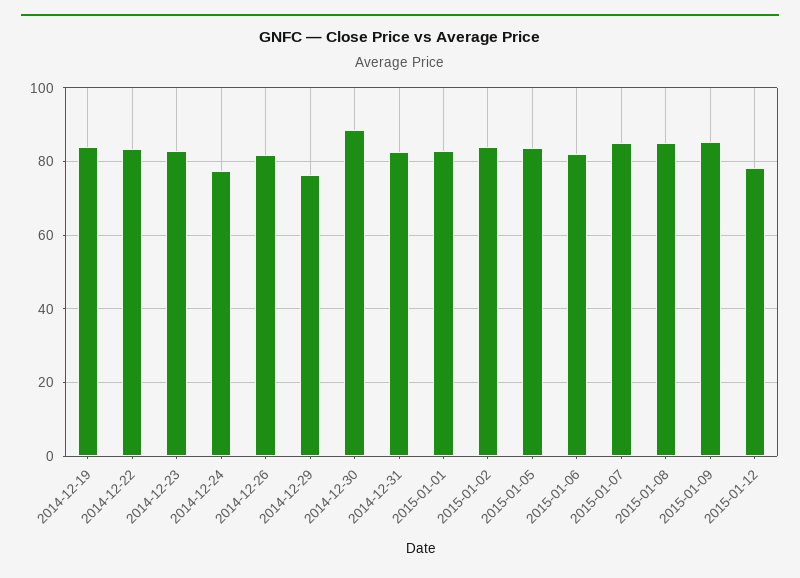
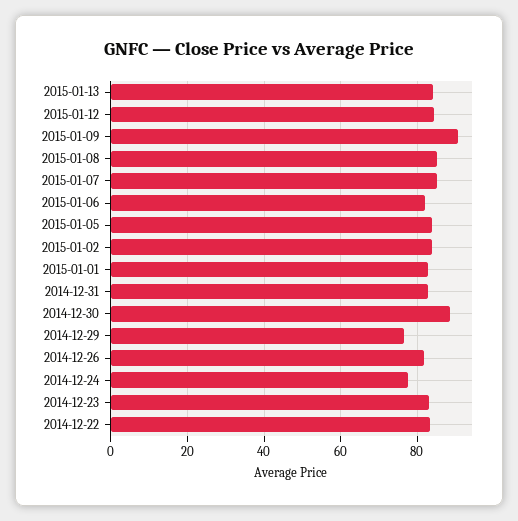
2014-12-19: 84 -> none
2015-01-09: 86 -> 90
2015-01-12: 78 -> 84
2015-01-13: none -> 84

